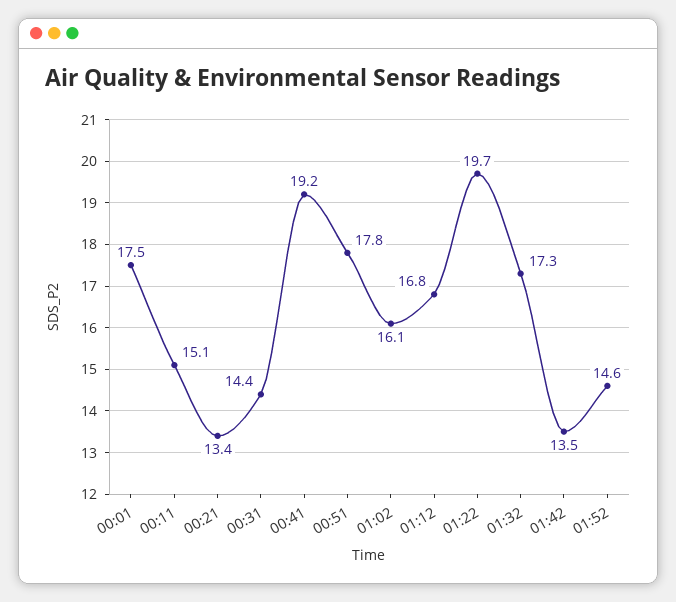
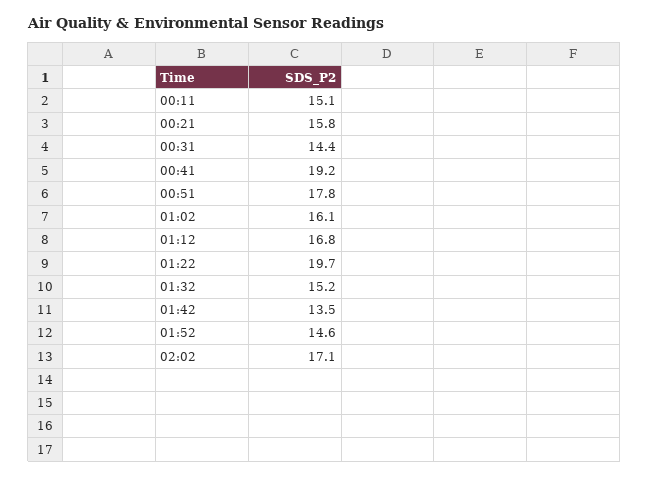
00:01: 17.5 -> none
00:21: 13.4 -> 15.8
01:32: 17.3 -> 15.2
02:02: none -> 17.1

